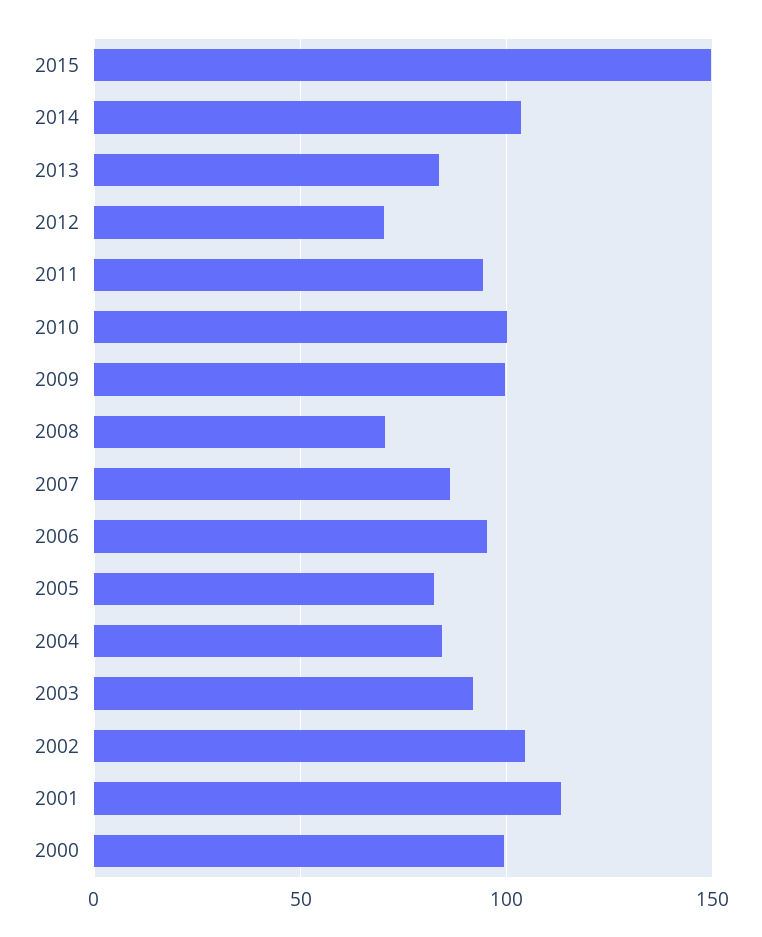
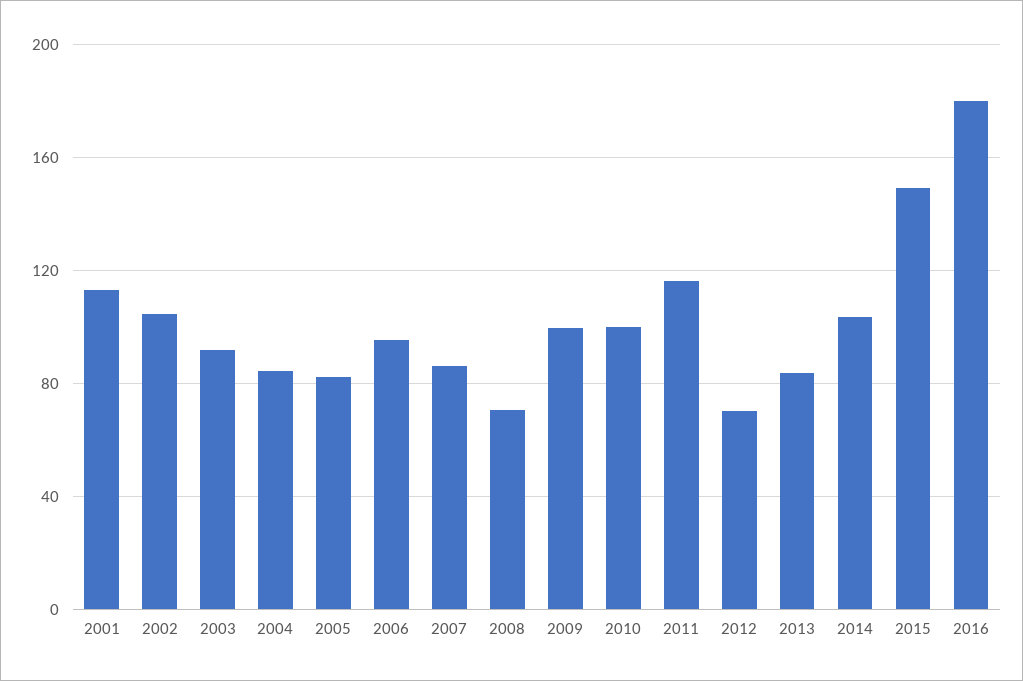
2011: 95 -> 115
2000: 100 -> none
2016: none -> 180

